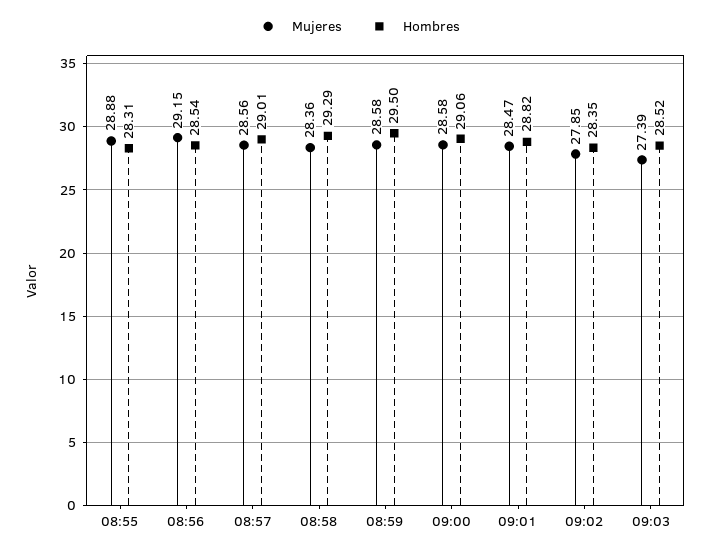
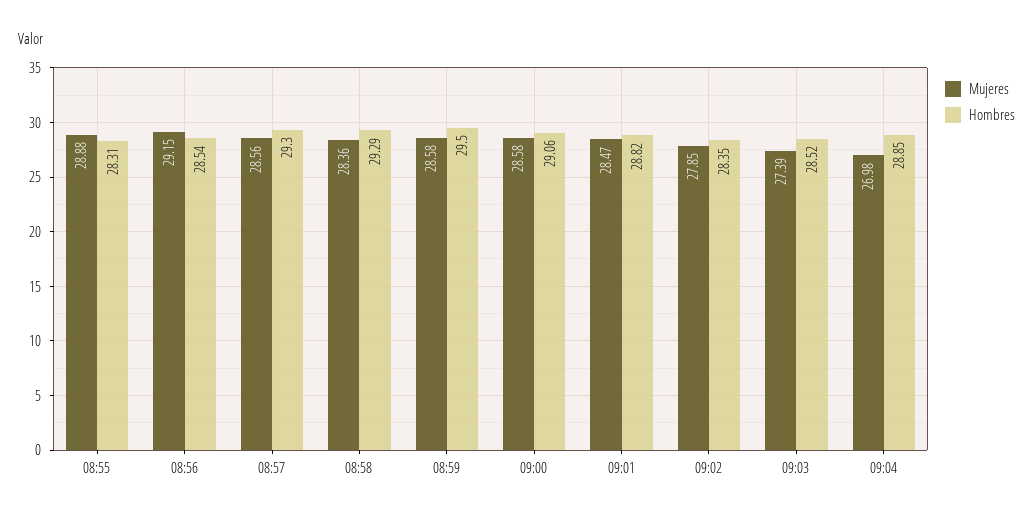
Hombres, 08:57: 29.01 -> 29.3
Mujeres, 09:04: none -> 26.98
Hombres, 09:04: none -> 28.85

